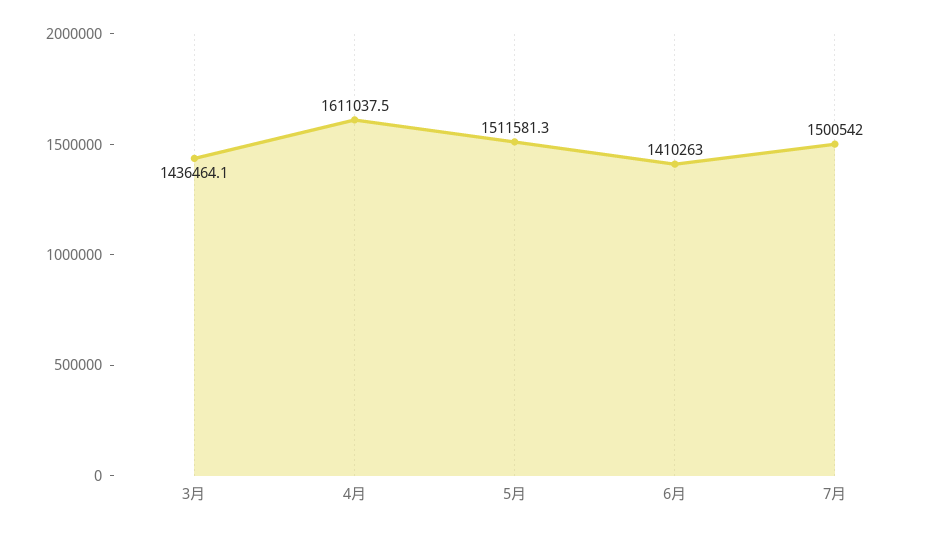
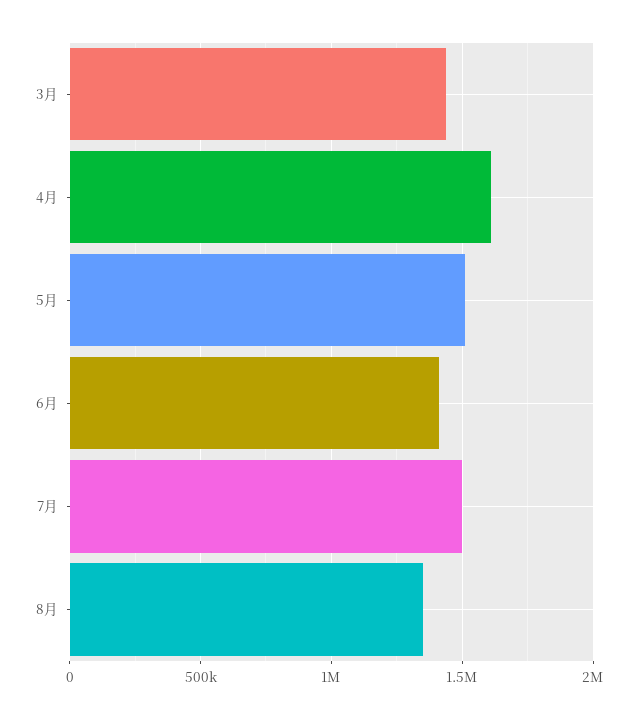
8月: none -> 1350000

